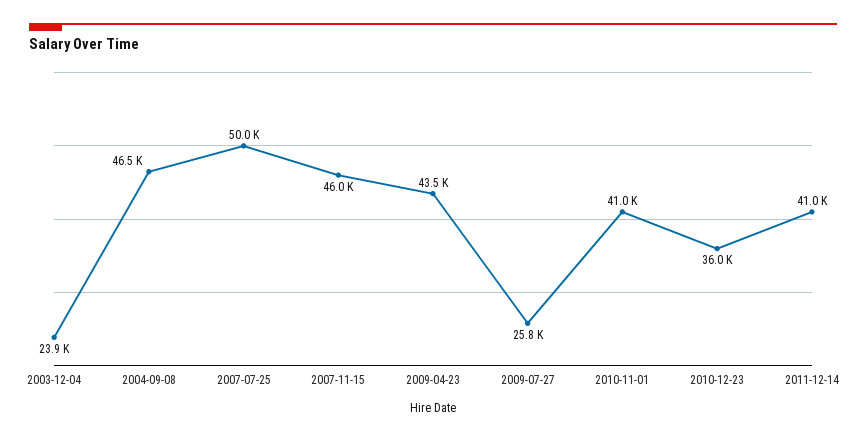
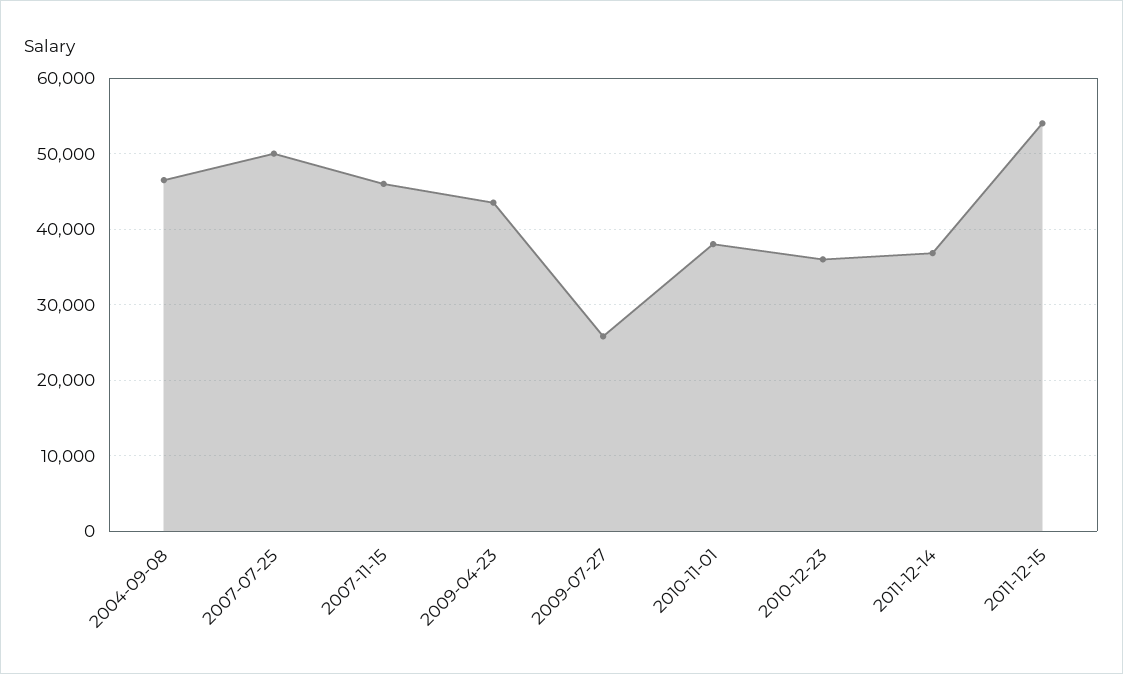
2003-12-04: 23900 -> none
2010-11-01: 41000 -> 38000
2011-12-14: 41000 -> 37000
2011-12-15: none -> 54000

